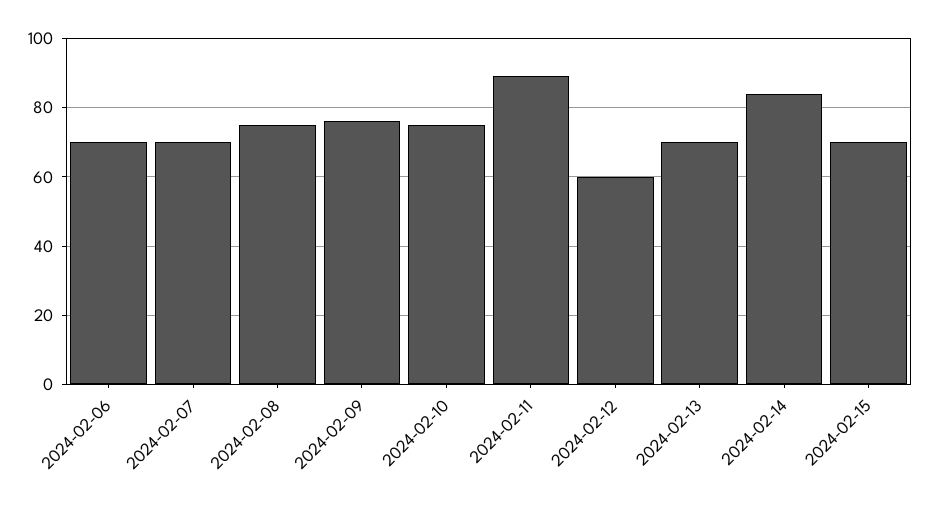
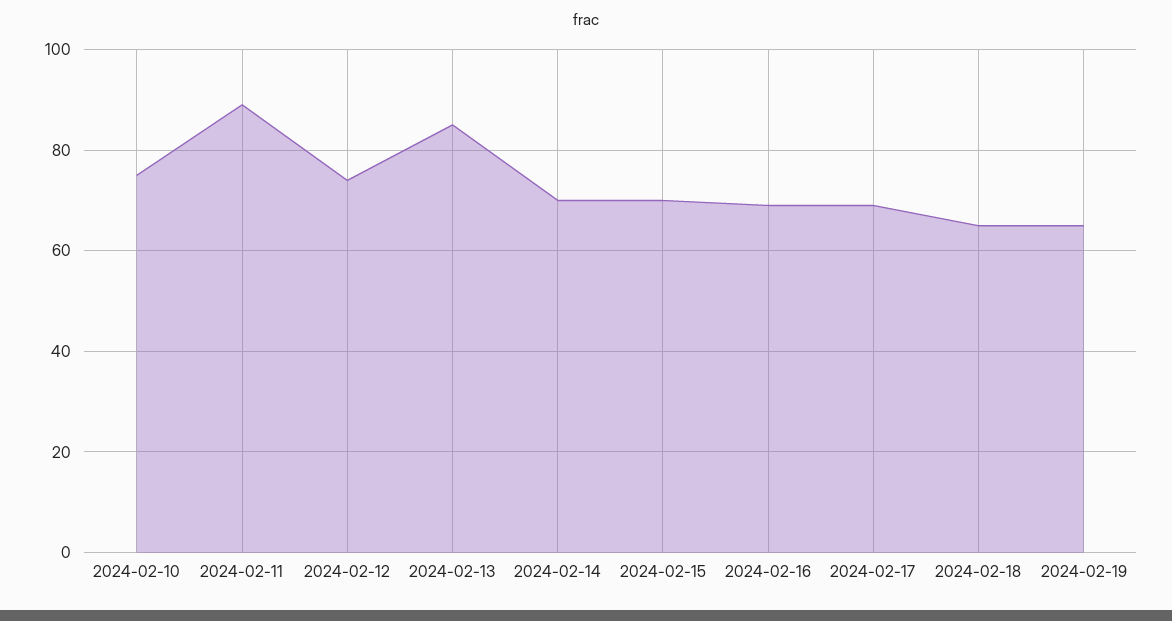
2024-02-06: 70 -> none
2024-02-07: 70 -> none
2024-02-08: 75 -> none
2024-02-09: 75 -> none
2024-02-12: 60 -> 75
2024-02-13: 70 -> 85
2024-02-14: 85 -> 70
2024-02-16: none -> 70
2024-02-17: none -> 70
2024-02-18: none -> 65
2024-02-19: none -> 65

